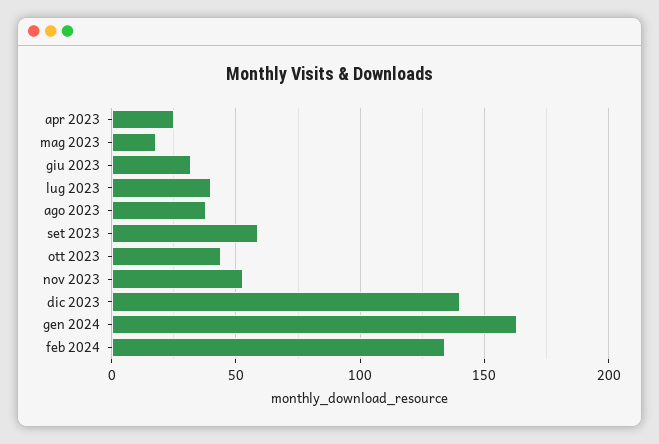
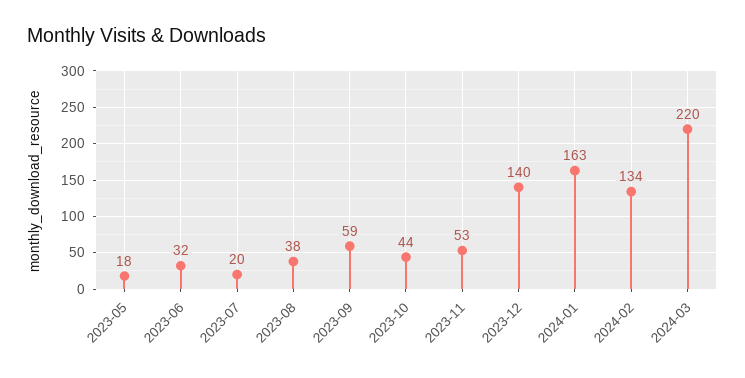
apr 2023: 25 -> none
lug 2023: 40 -> 20
2024-03: none -> 220

